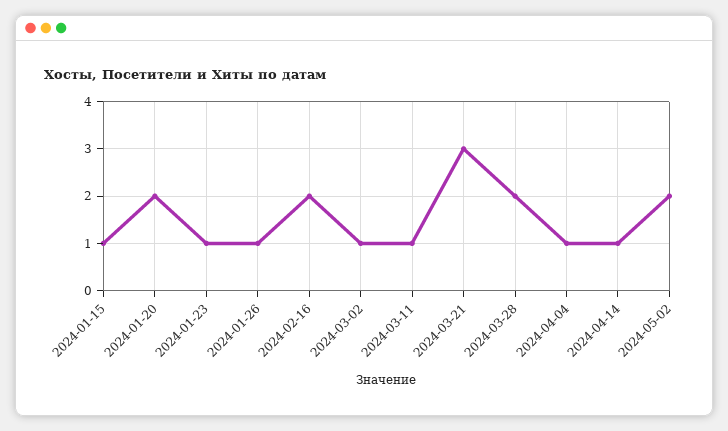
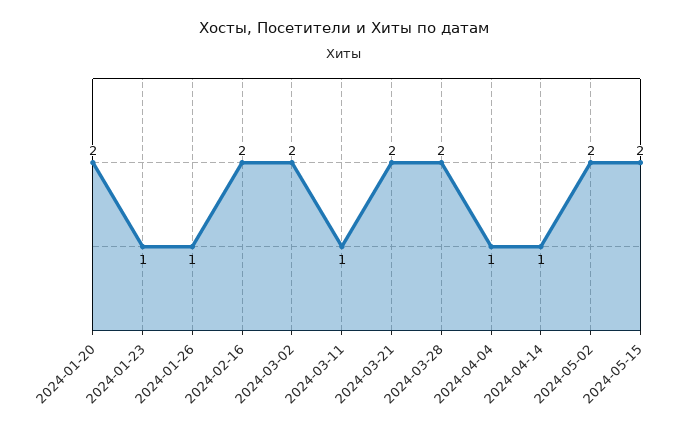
2024-01-15: 1 -> none
2024-03-02: 1 -> 2
2024-03-21: 3 -> 2
2024-05-15: none -> 2

